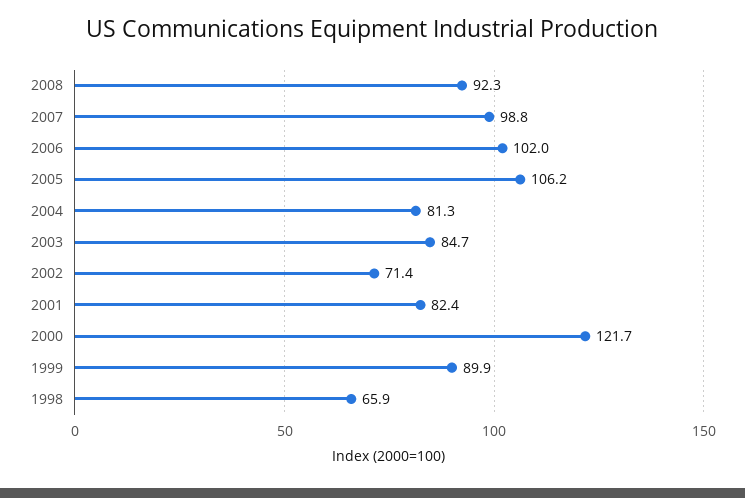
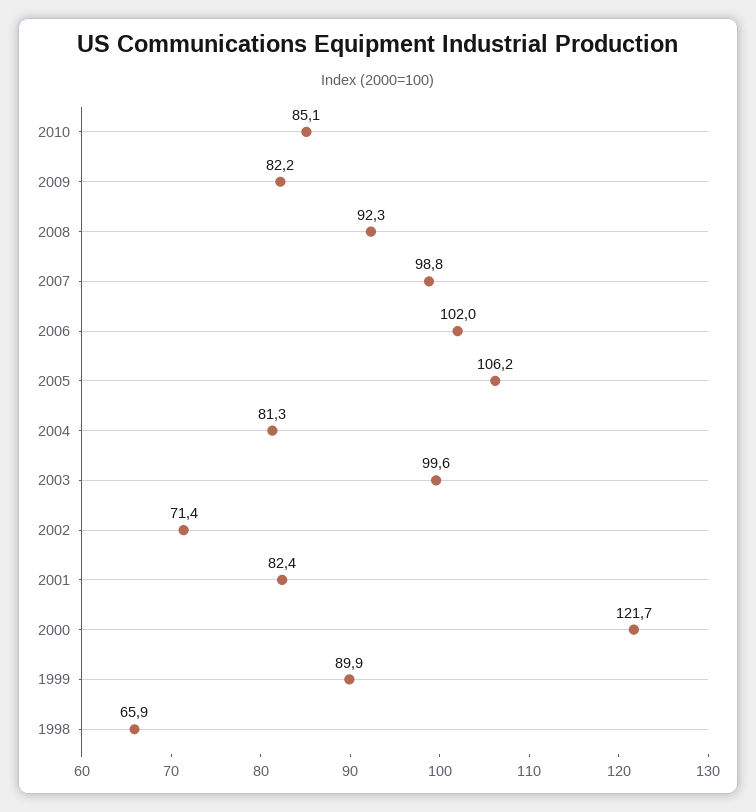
2003: 84.7 -> 99.6
2010: none -> 85.1
2009: none -> 82.2

